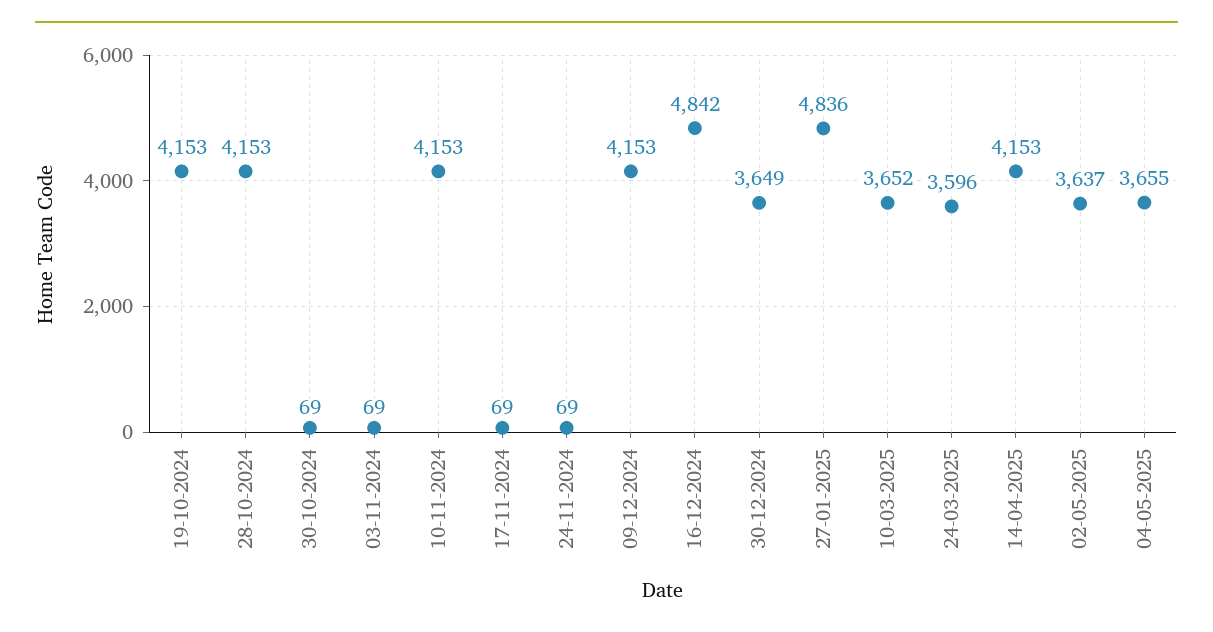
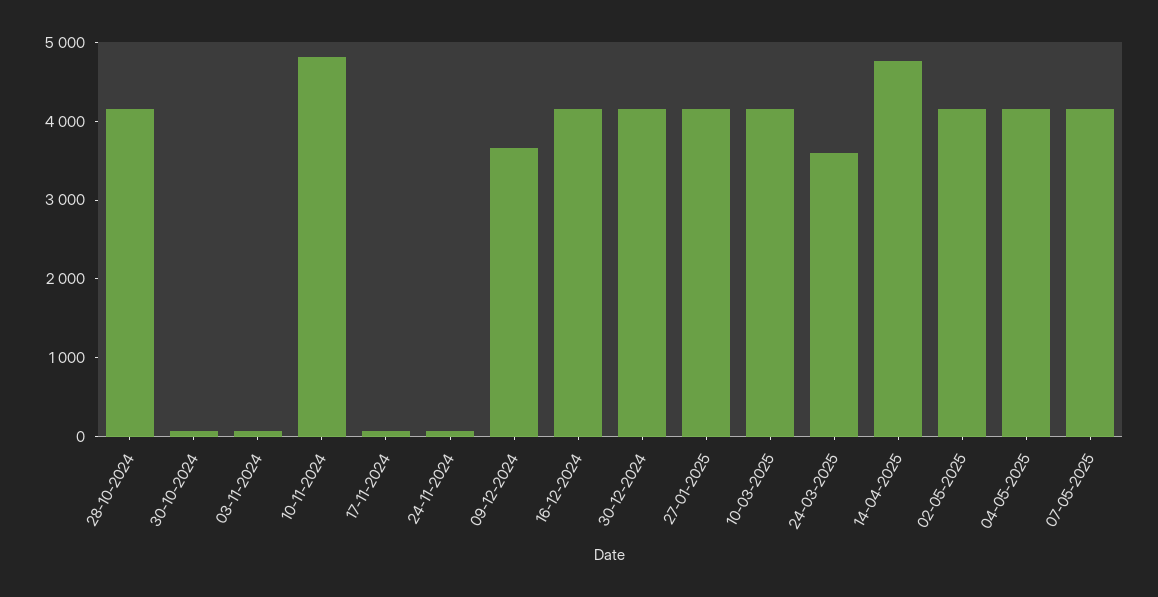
19-10-2024: 4153 -> none
10-11-2024: 4153 -> 4800
09-12-2024: 4153 -> 3600
16-12-2024: 4842 -> 4200
30-12-2024: 3649 -> 4200
27-01-2025: 4836 -> 4200
10-03-2025: 3652 -> 4200
14-04-2025: 4153 -> 4800
02-05-2025: 3637 -> 4200
04-05-2025: 3655 -> 4200
07-05-2025: none -> 4200

